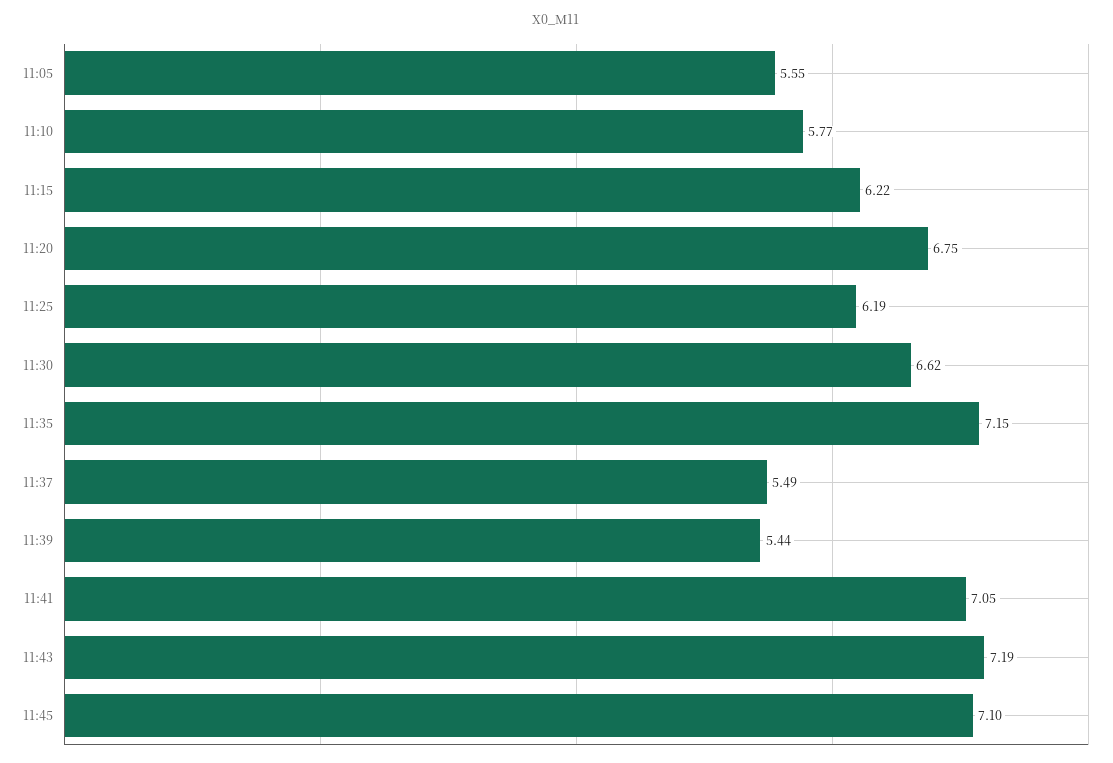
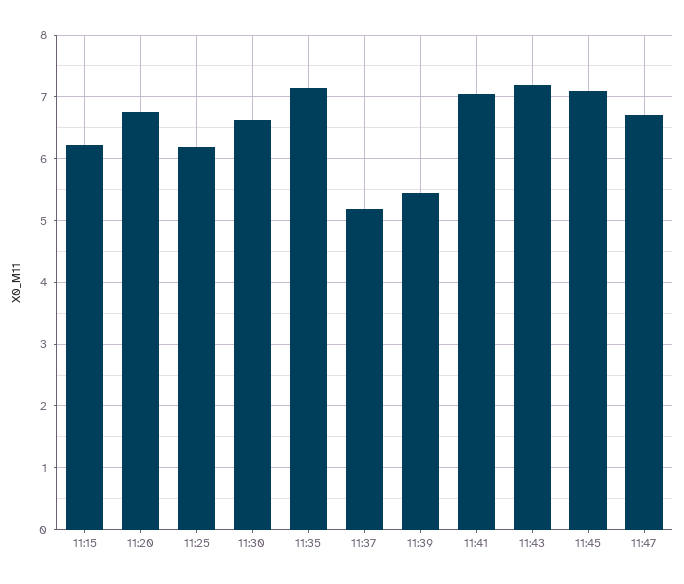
11:05: 5.55 -> none
11:10: 5.77 -> none
11:37: 5.49 -> 5.2
11:47: none -> 6.7

